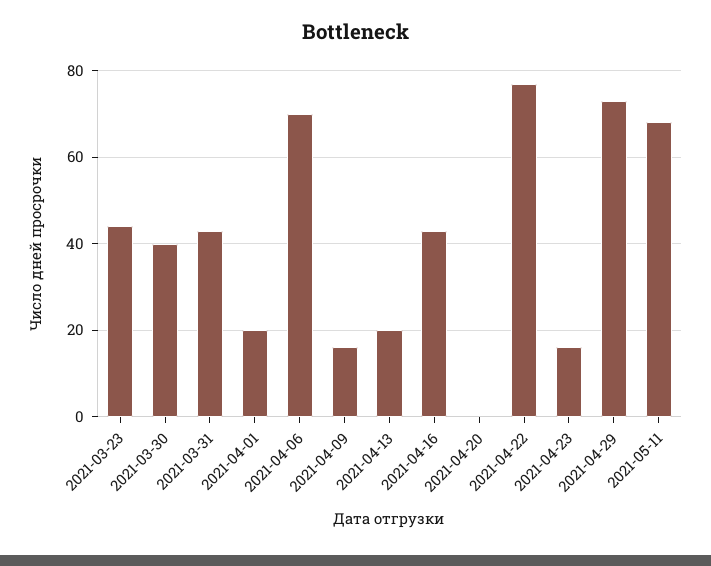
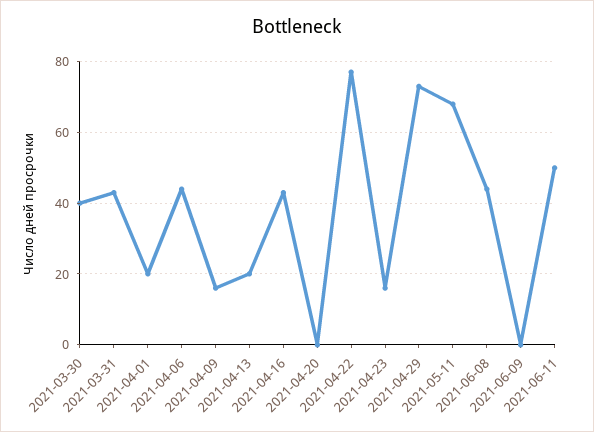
2021-03-23: 45 -> none
2021-04-06: 70 -> 45
2021-06-08: none -> 45
2021-06-09: none -> 0
2021-06-11: none -> 50

